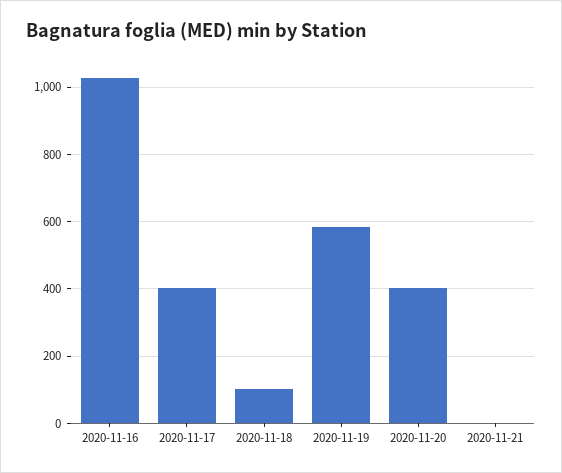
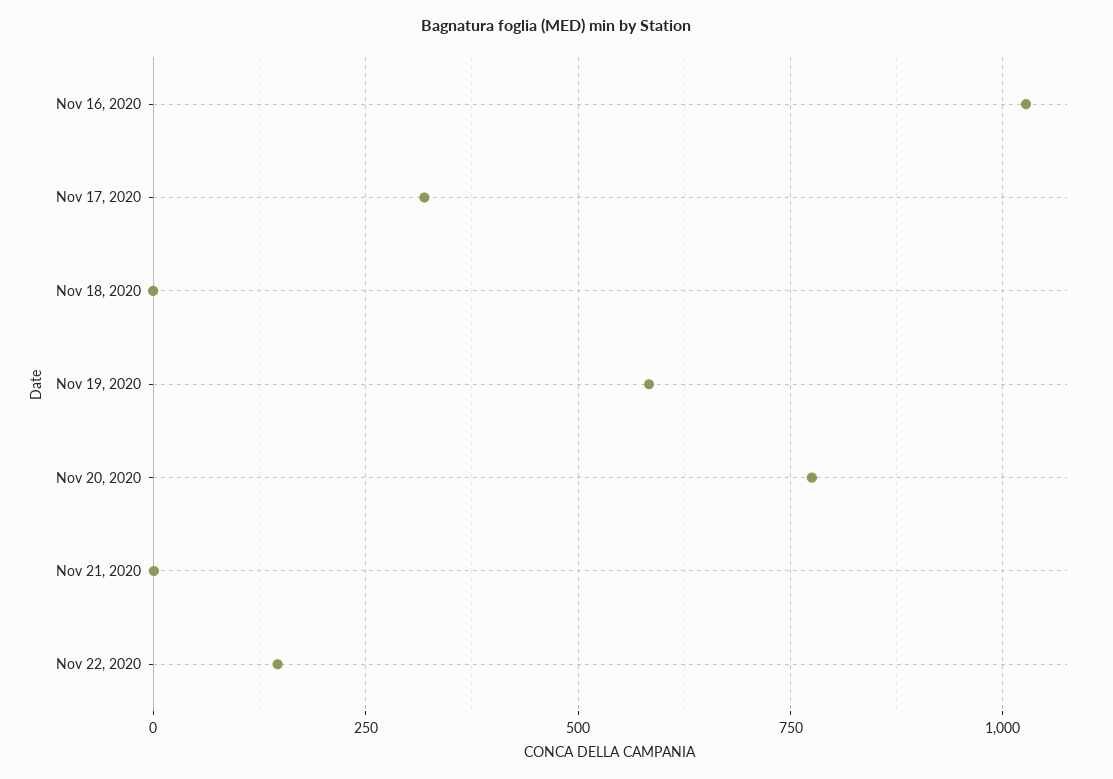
2020-11-17: 400 -> 325
2020-11-18: 100 -> 0
2020-11-20: 400 -> 775
Nov 22, 2020: none -> 150

